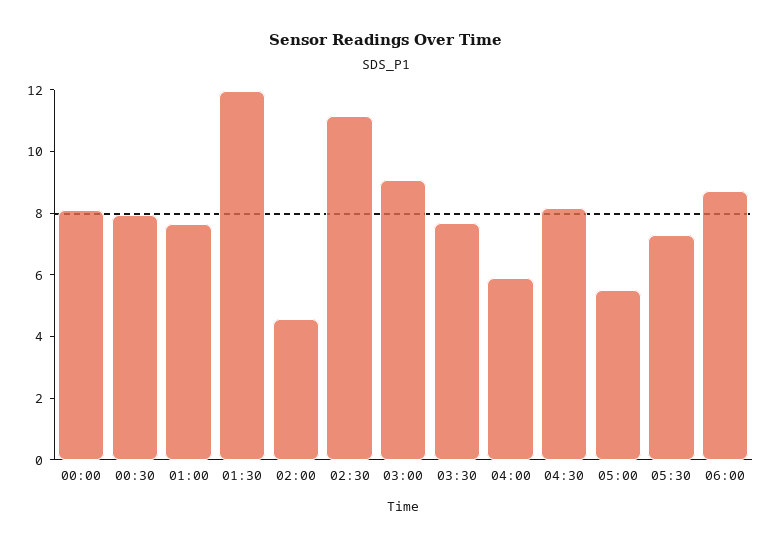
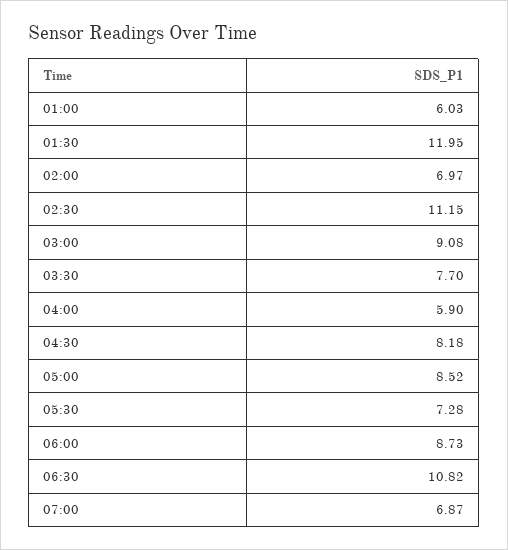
00:00: 8 -> none
00:30: 8 -> none
01:00: 7.5 -> 6.03
02:00: 4.5 -> 6.97
05:00: 5.5 -> 8.52
06:30: none -> 10.82
07:00: none -> 6.87

